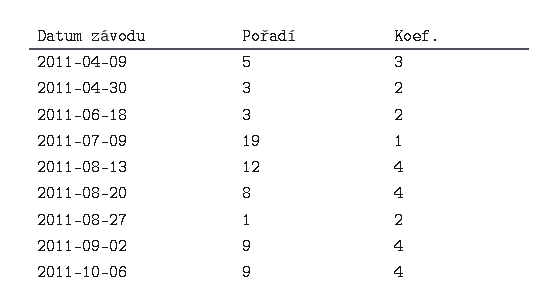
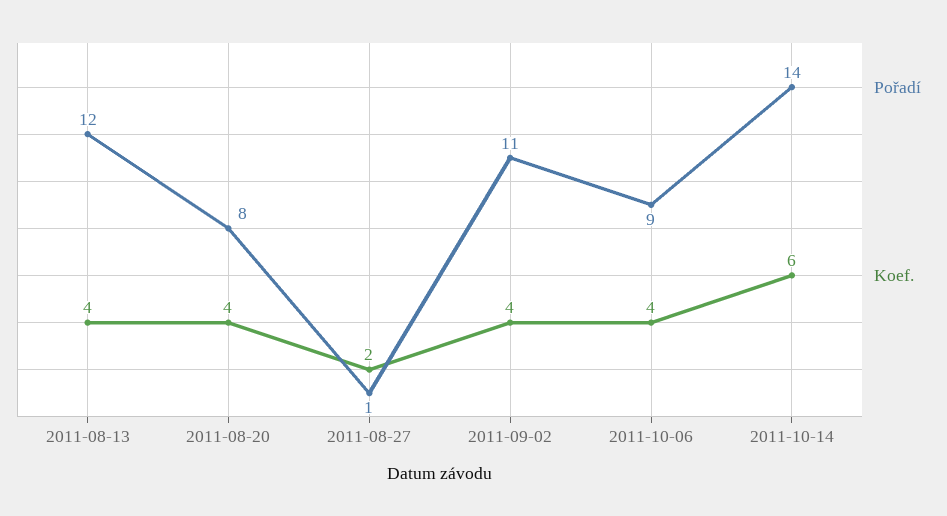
Pořadí, 2011-04-09: 5 -> none
Koef., 2011-04-09: 3 -> none
Pořadí, 2011-04-30: 3 -> none
Koef., 2011-04-30: 2 -> none
Pořadí, 2011-06-18: 3 -> none
Koef., 2011-06-18: 2 -> none
Pořadí, 2011-07-09: 19 -> none
Koef., 2011-07-09: 1 -> none
Pořadí, 2011-09-02: 9 -> 11
Pořadí, 2011-10-14: none -> 14
Koef., 2011-10-14: none -> 6

